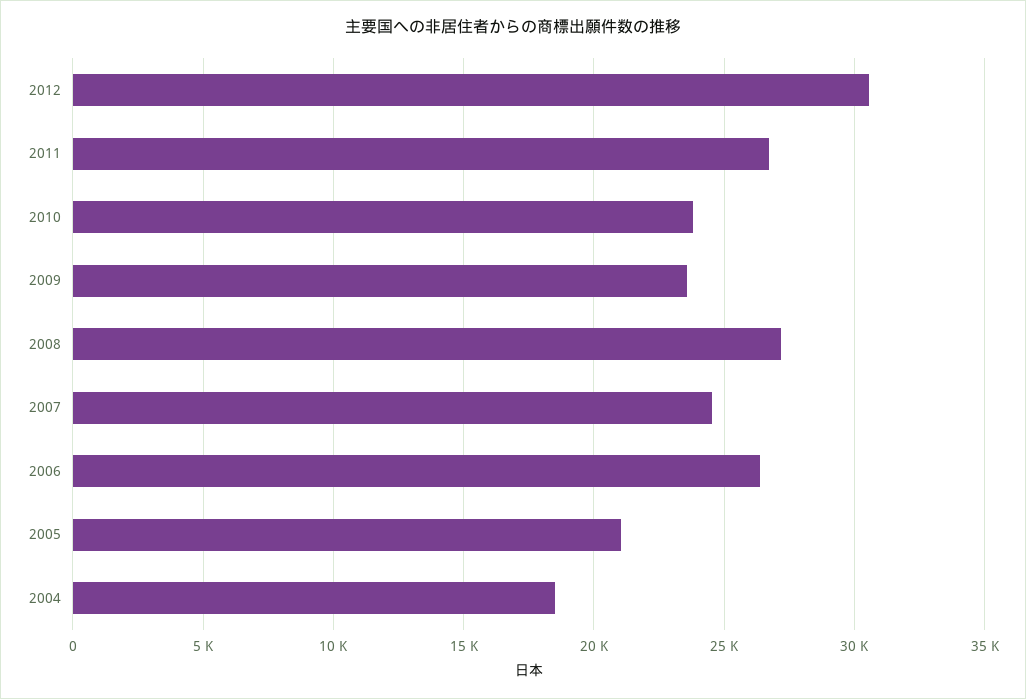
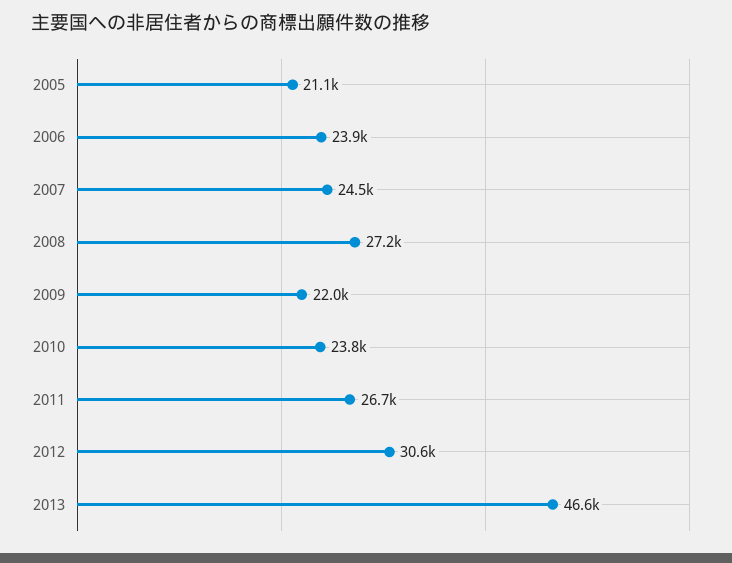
2009: 23500 -> 22000
2006: 26500 -> 23900
2004: 18500 -> none
2013: none -> 46600

